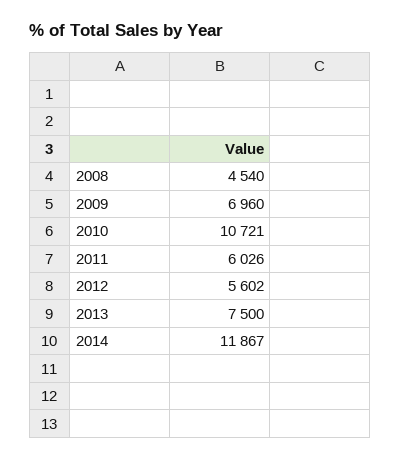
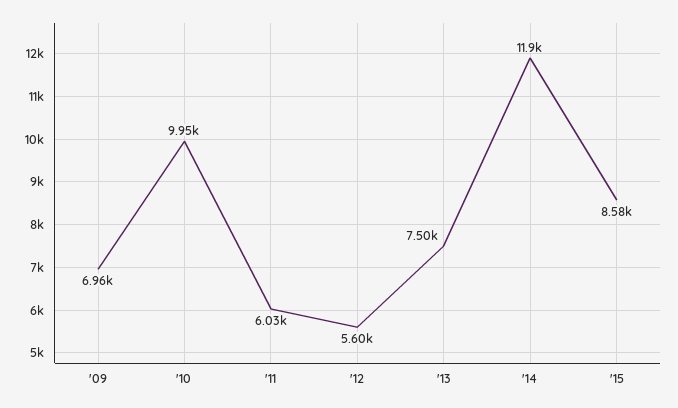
2008: 4540 -> none
2010: 10721 -> 9950
'15: none -> 8580

